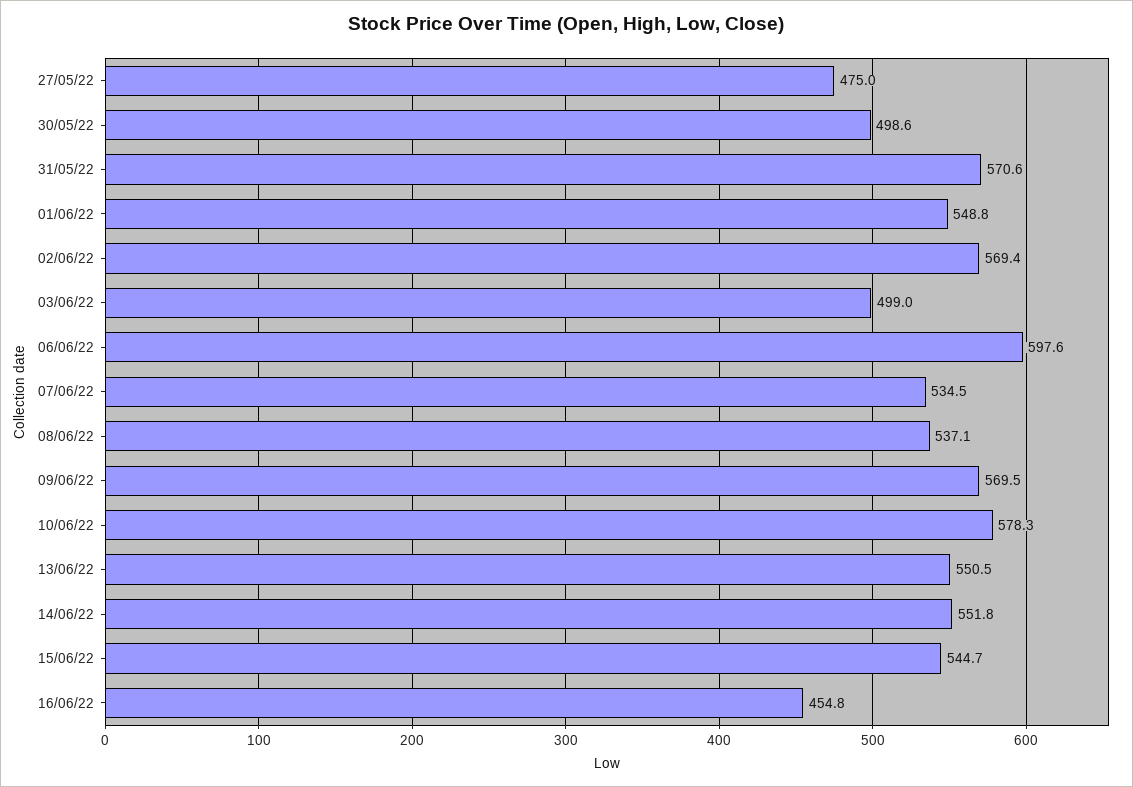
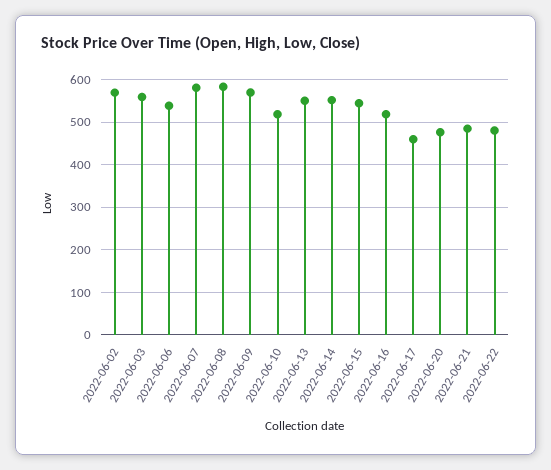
27/05/22: 475 -> none
30/05/22: 498.6 -> none
31/05/22: 570.6 -> none
01/06/22: 548.8 -> none
03/06/22: 499 -> 560
06/06/22: 597.6 -> 540
07/06/22: 534.5 -> 580
08/06/22: 537.1 -> 580
10/06/22: 578.3 -> 520
16/06/22: 454.8 -> 520
2022-06-17: none -> 460
2022-06-20: none -> 480
2022-06-21: none -> 480
2022-06-22: none -> 480

